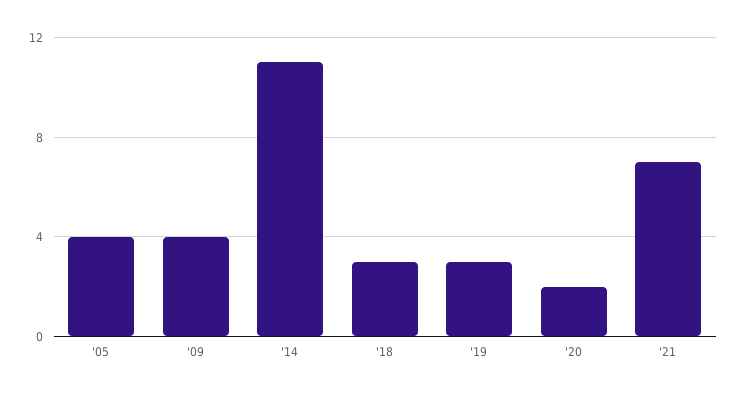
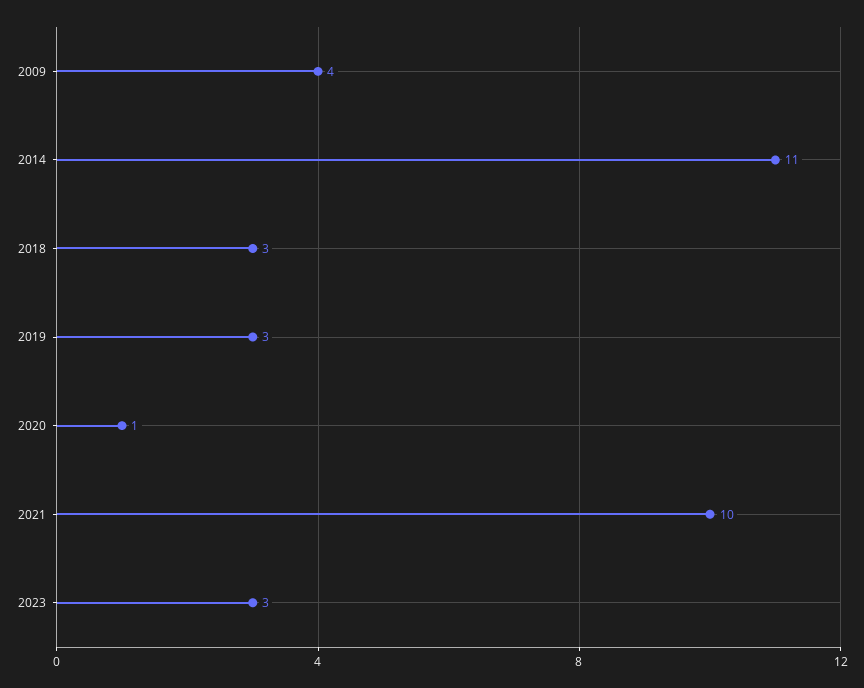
'05: 4 -> none
'20: 2 -> 1
'21: 7 -> 10
2023: none -> 3

